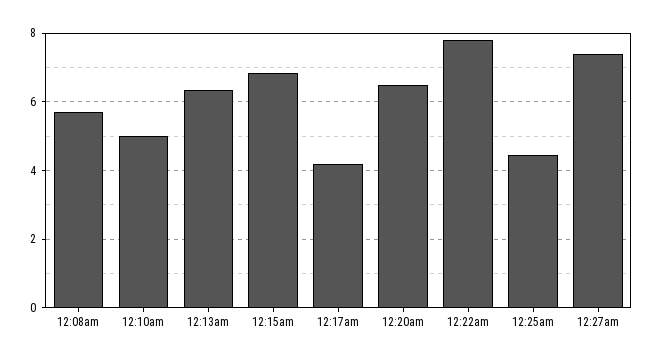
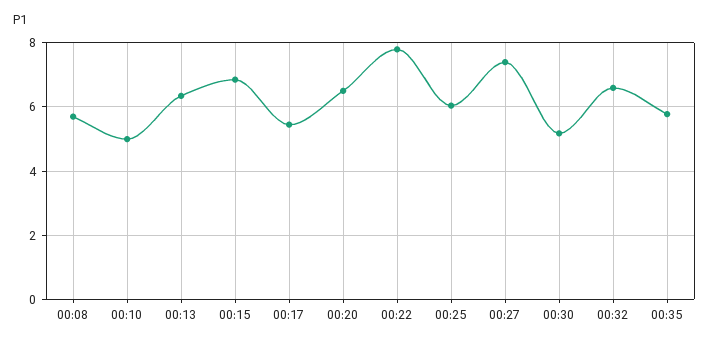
12:17am: 4.2 -> 5.4
12:25am: 4.4 -> 6
00:30: none -> 5.2
00:32: none -> 6.6
00:35: none -> 5.8

